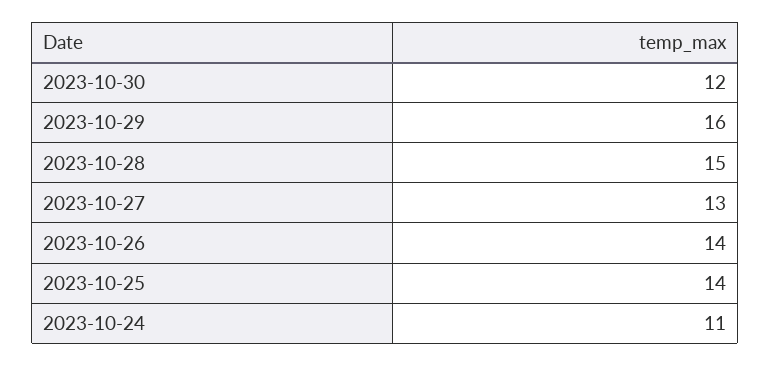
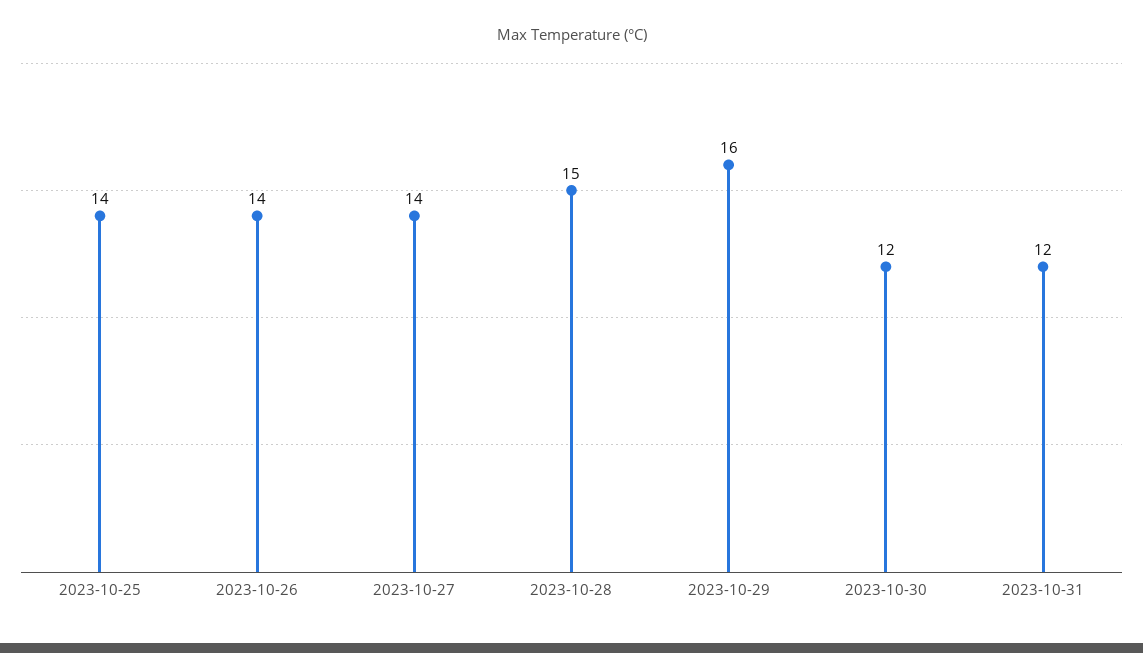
2023-10-27: 13 -> 14
2023-10-24: 11 -> none
2023-10-31: none -> 12

